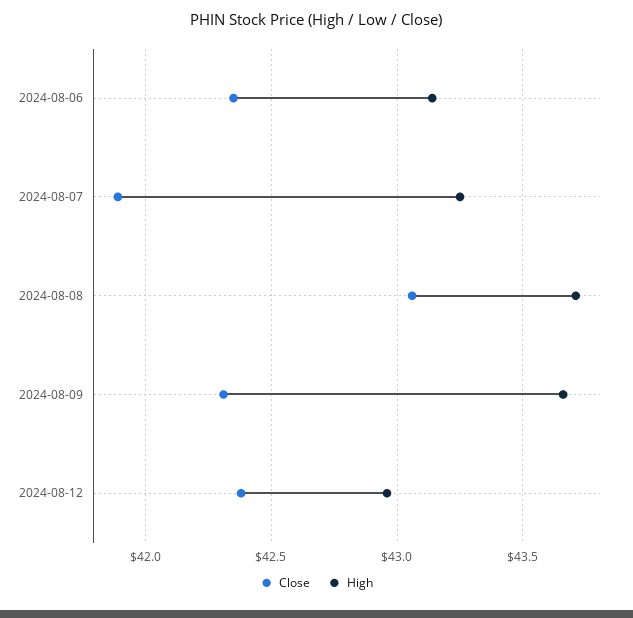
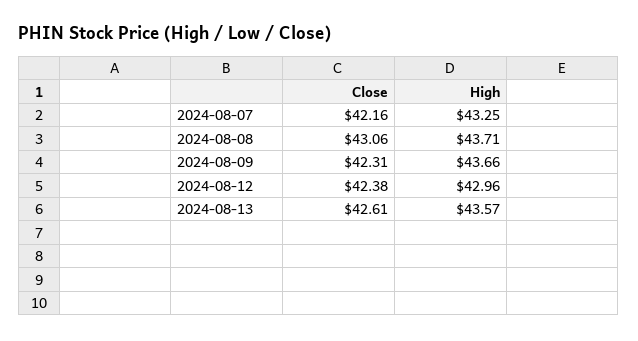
Close, 2024-08-06: 42.35 -> none
High, 2024-08-06: 43.15 -> none
Close, 2024-08-07: 41.9 -> 42.16
Close, 2024-08-13: none -> 42.61
High, 2024-08-13: none -> 43.57

